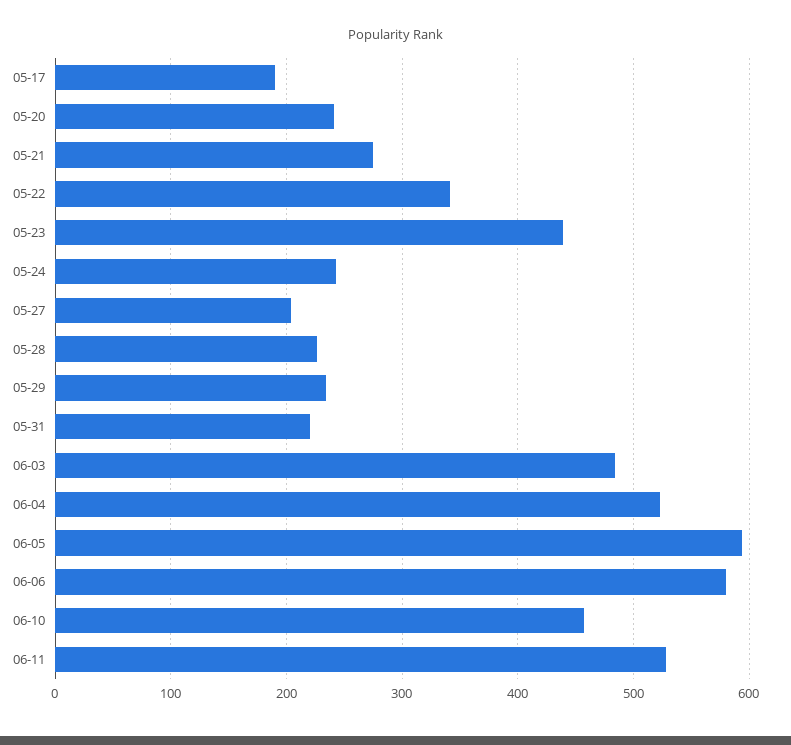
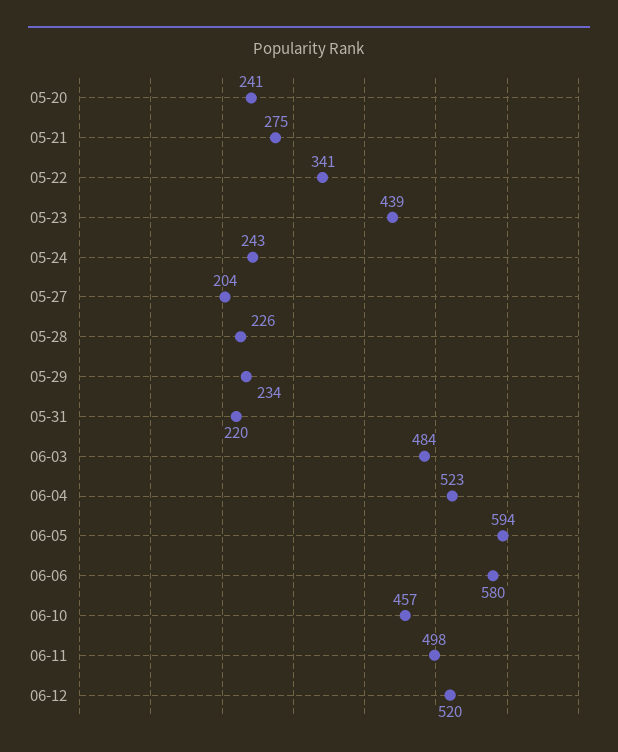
05-17: 190 -> none
06-11: 530 -> 498
06-12: none -> 520

